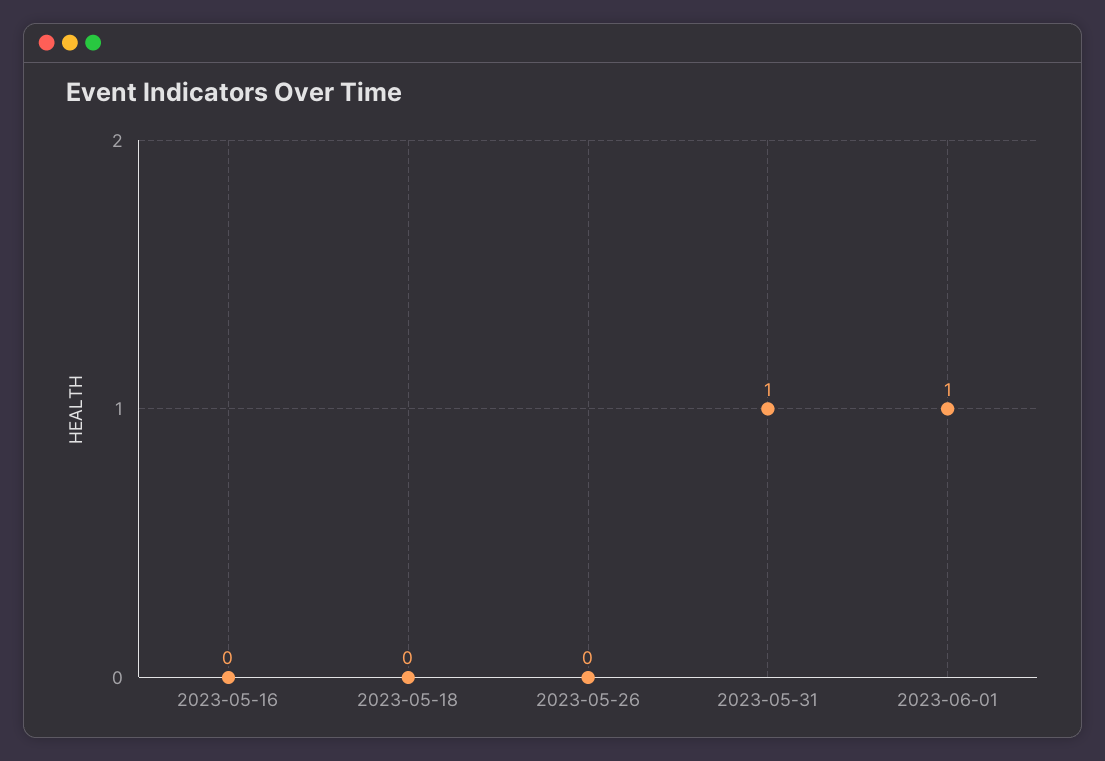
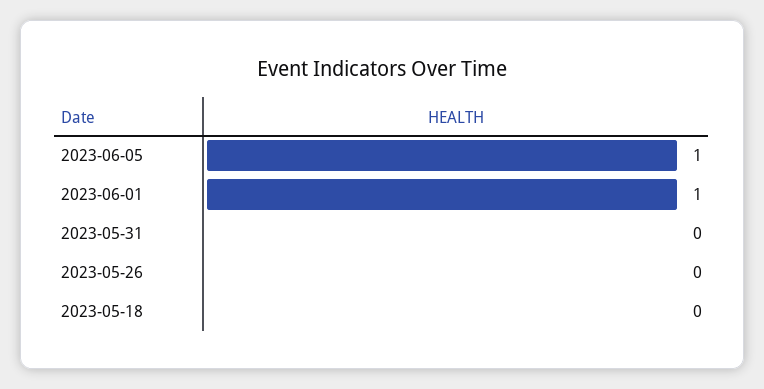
2023-05-16: 0 -> none
2023-05-31: 1 -> 0
2023-06-05: none -> 1

